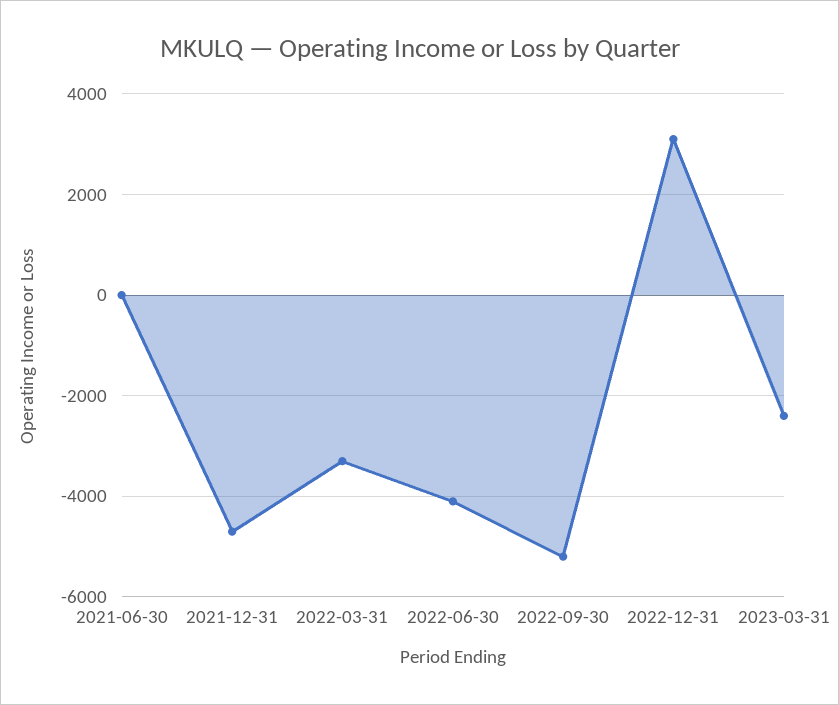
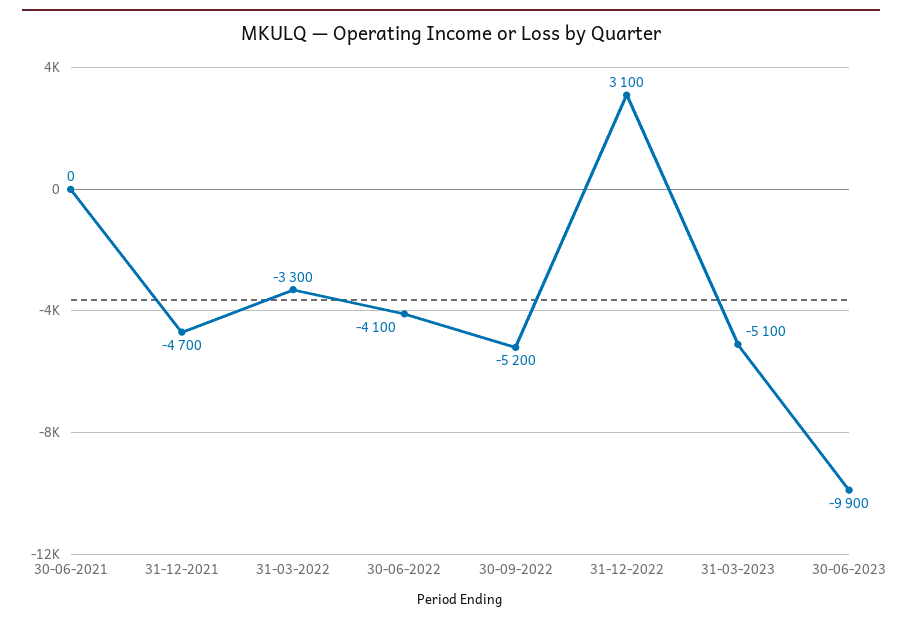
2023-03-31: -2400 -> -5100
30-06-2023: none -> -9900

